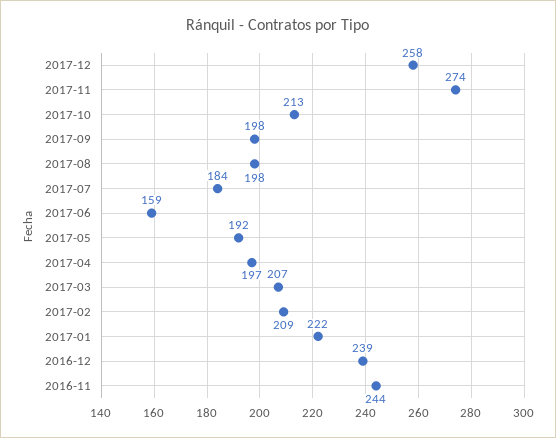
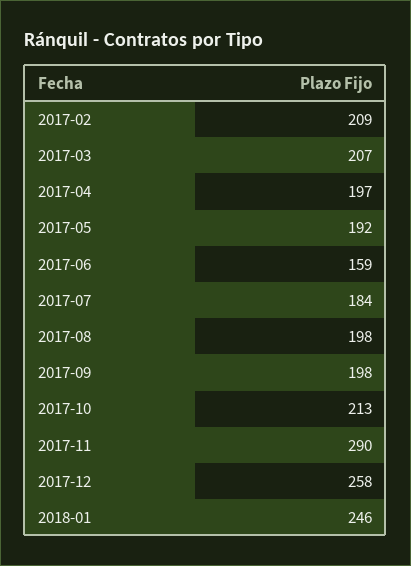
2017-11: 274 -> 290
2017-01: 222 -> none
2016-12: 239 -> none
2016-11: 244 -> none
2018-01: none -> 246

